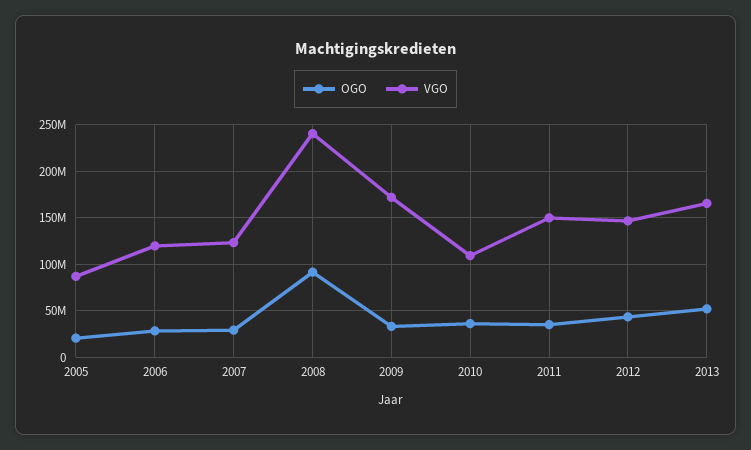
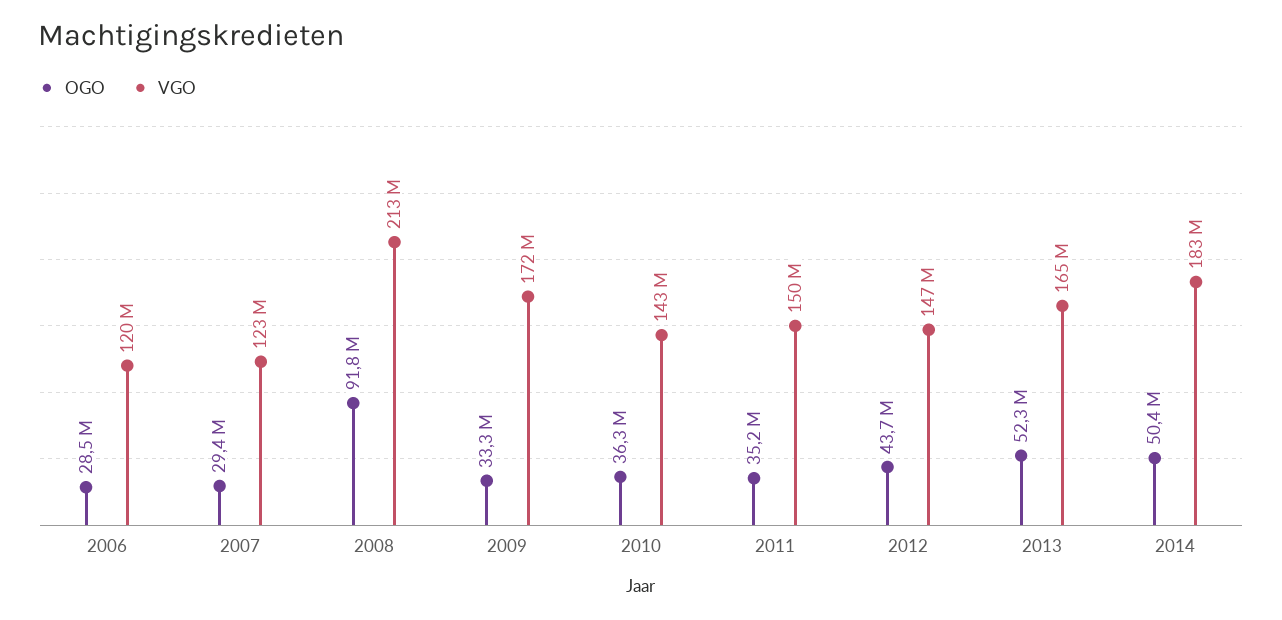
OGO, 2005: 20000000 -> none
VGO, 2005: 90000000 -> none
VGO, 2008: 240000000 -> 213000000
VGO, 2010: 110000000 -> 143000000
OGO, 2014: none -> 50400000
VGO, 2014: none -> 183000000

